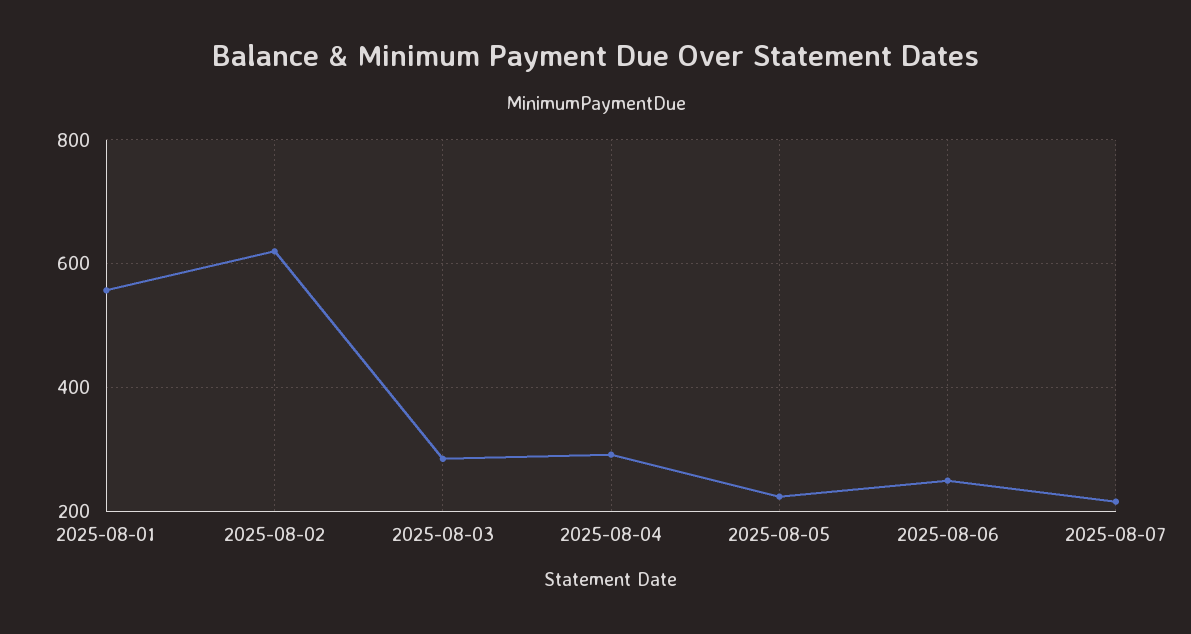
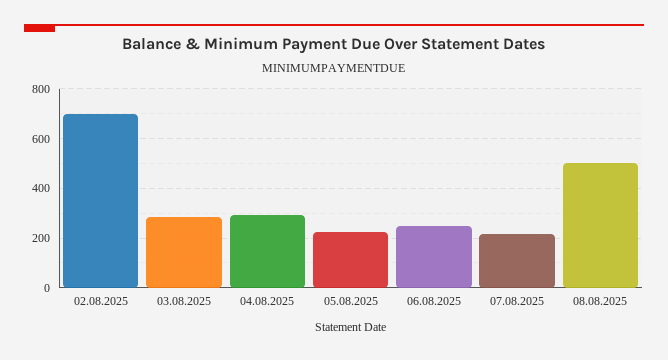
2025-08-01: 560 -> none
2025-08-02: 620 -> 700
08.08.2025: none -> 500

